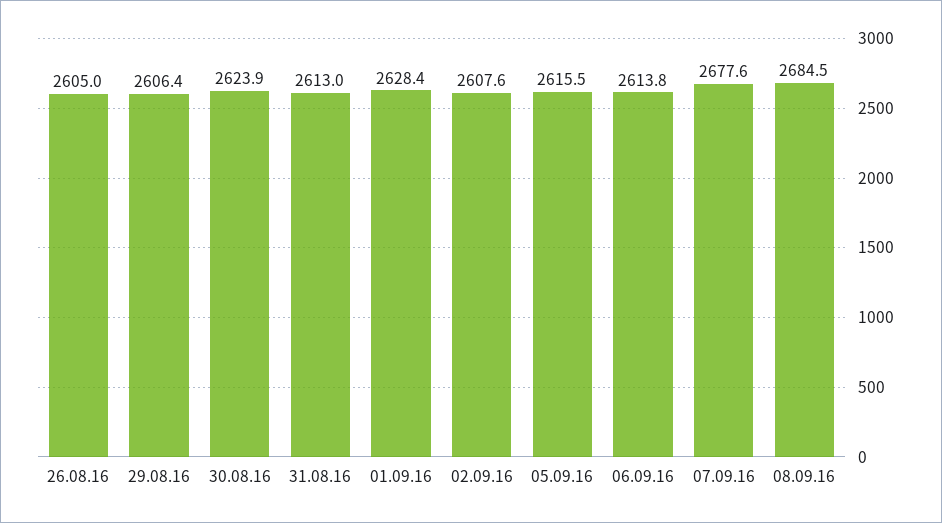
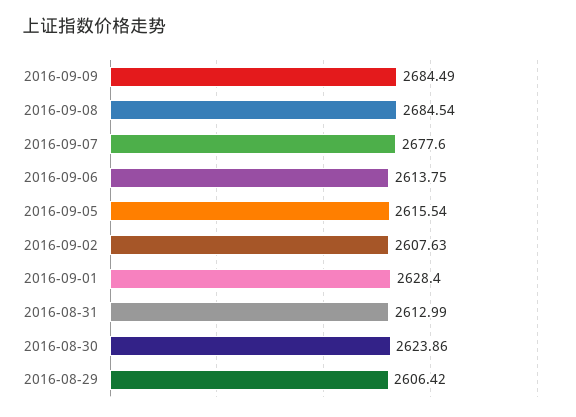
26.08.16: 2605 -> none
2016-09-09: none -> 2684.49

